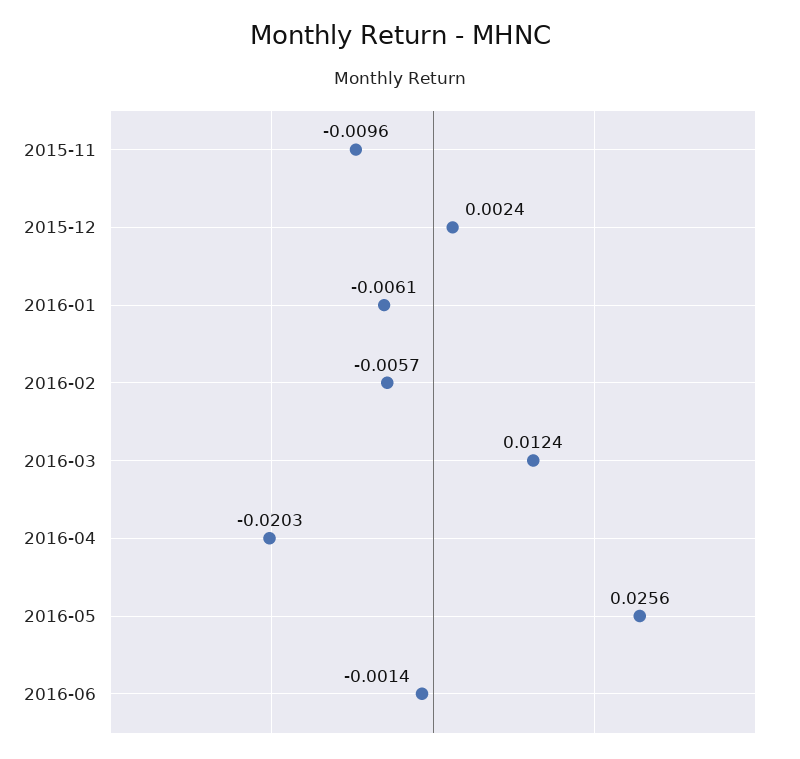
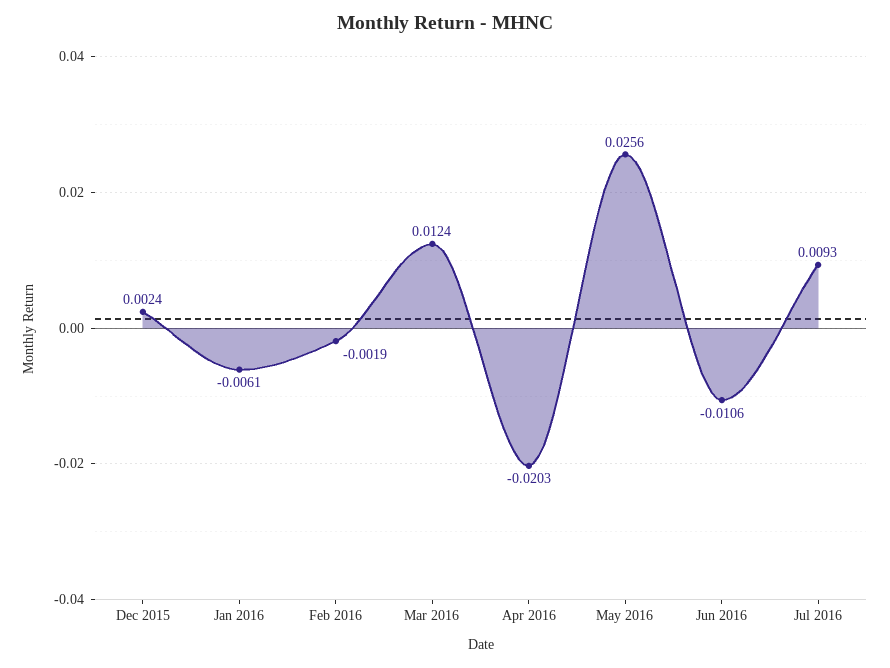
2015-11: -0.0096 -> none
2016-02: -0.0057 -> -0.0019
2016-06: -0.0014 -> -0.0106
Jul 2016: none -> 0.0093

